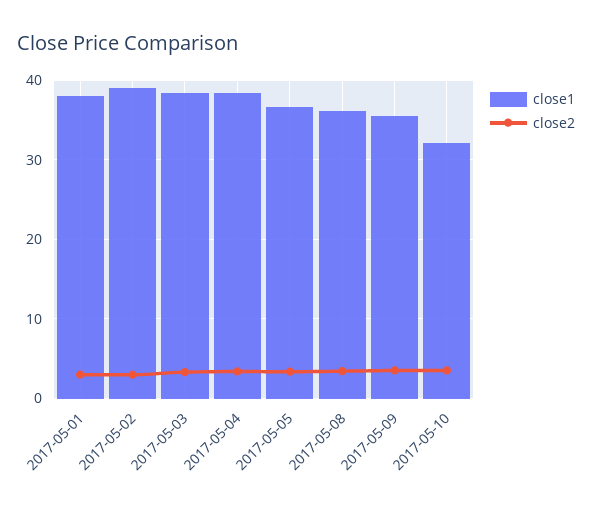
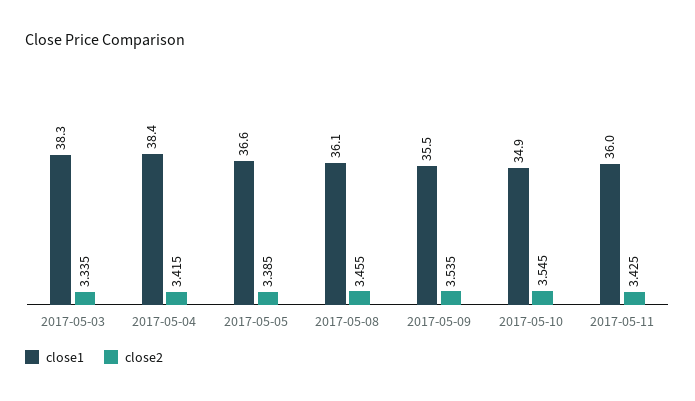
close1, 2017-05-01: 38 -> none
close2, 2017-05-01: 3 -> none
close1, 2017-05-02: 39 -> none
close2, 2017-05-02: 3 -> none
close1, 2017-05-10: 32 -> 34.9
close1, 2017-05-11: none -> 36
close2, 2017-05-11: none -> 3.425

